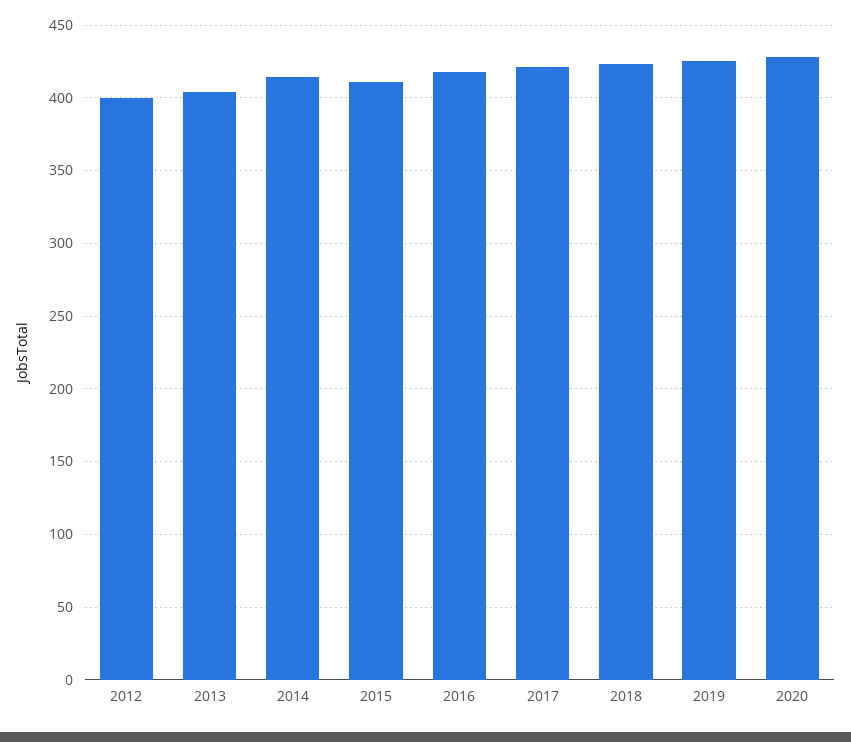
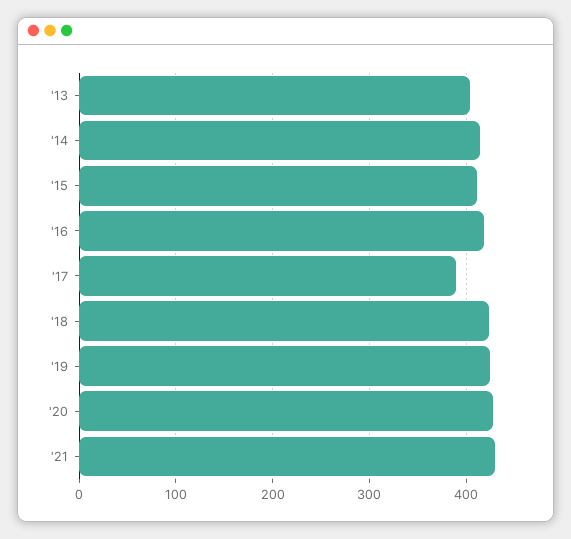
2012: 400 -> none
2017: 420 -> 390
'21: none -> 430

